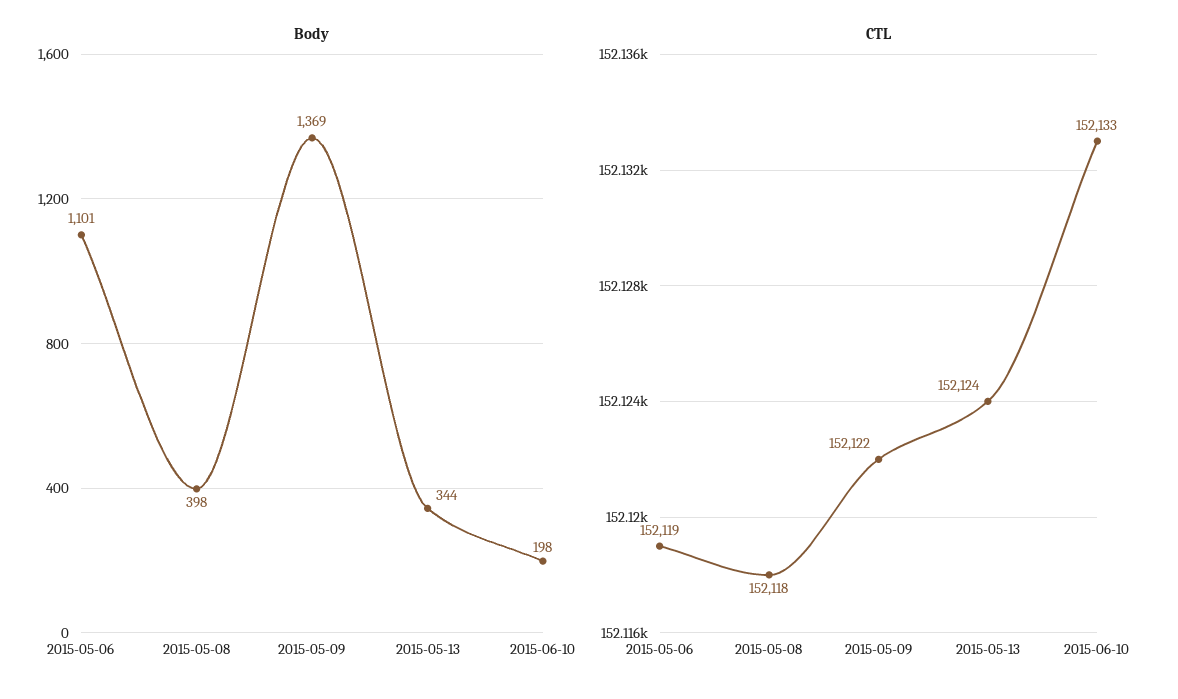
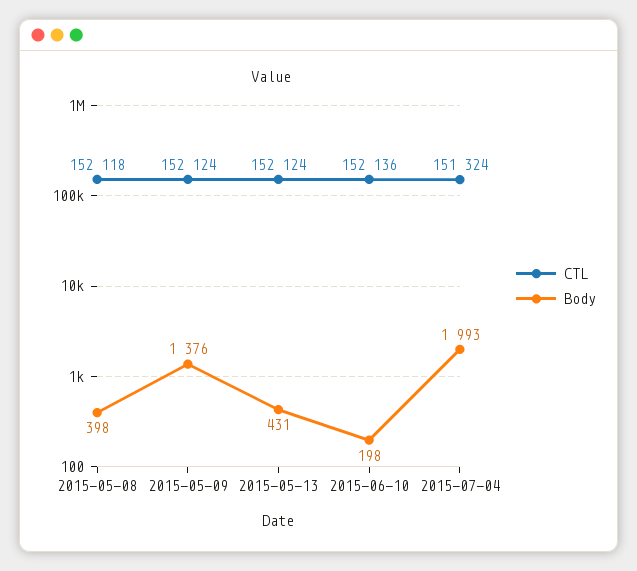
Body, 2015-05-06: 1101 -> none
Body, 2015-05-09: 1369 -> 1376
Body, 2015-05-13: 344 -> 431
CTL, 2015-05-06: 152119 -> none
CTL, 2015-05-09: 152122 -> 152124
CTL, 2015-06-10: 152133 -> 152136
CTL, 2015-07-04: none -> 151324
Body, 2015-07-04: none -> 1993

